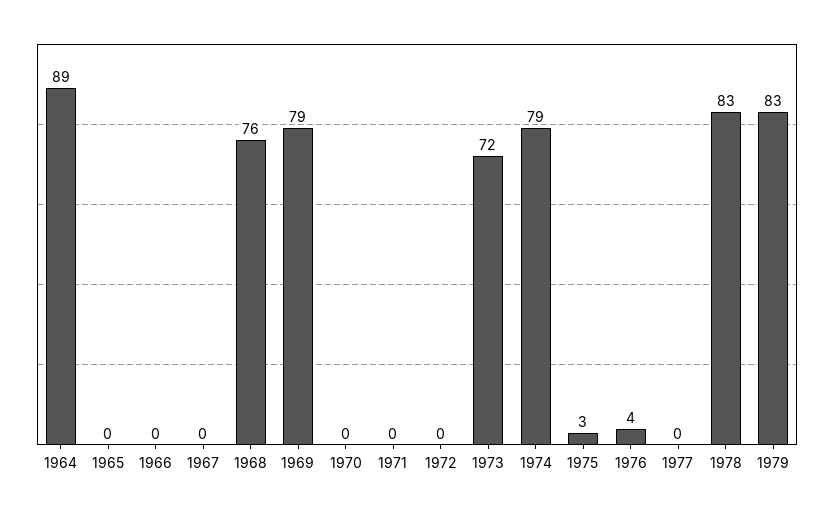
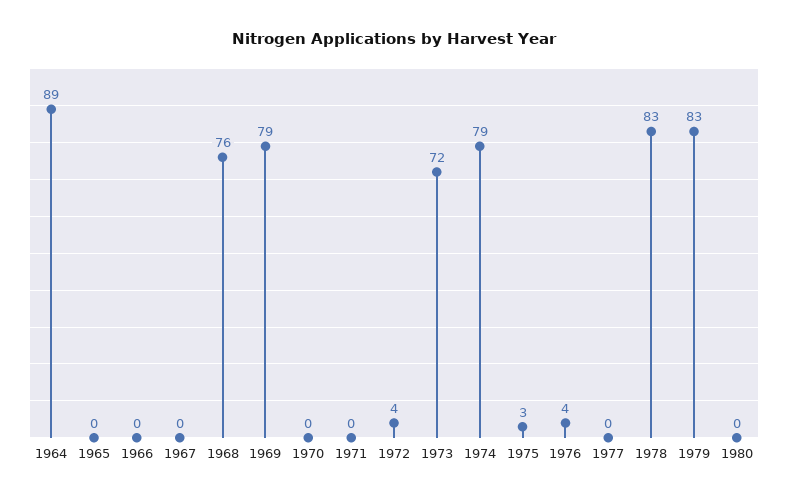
1972: 0 -> 4
1980: none -> 0

